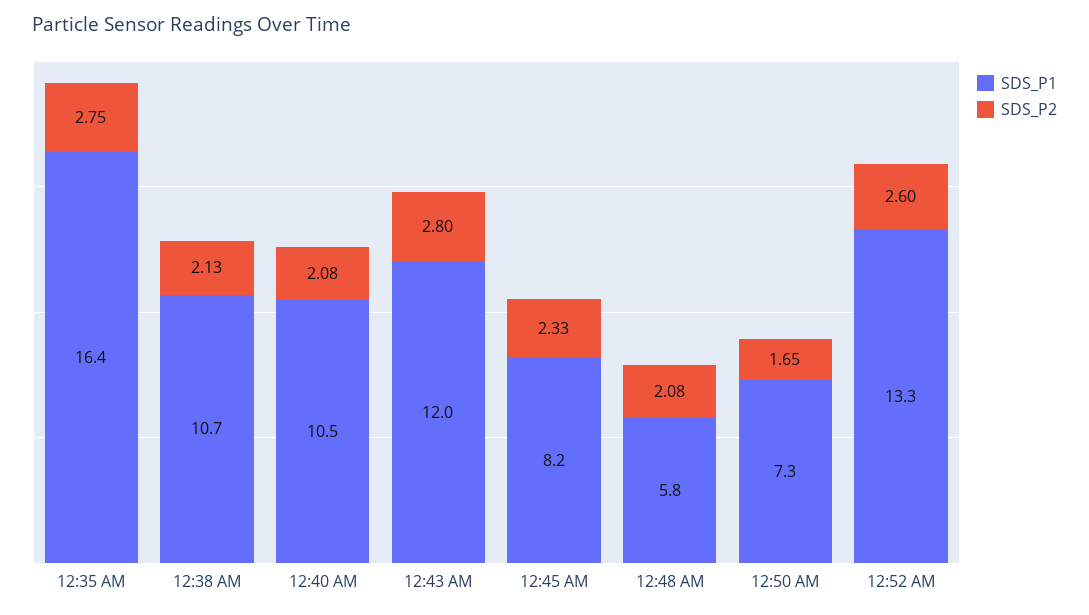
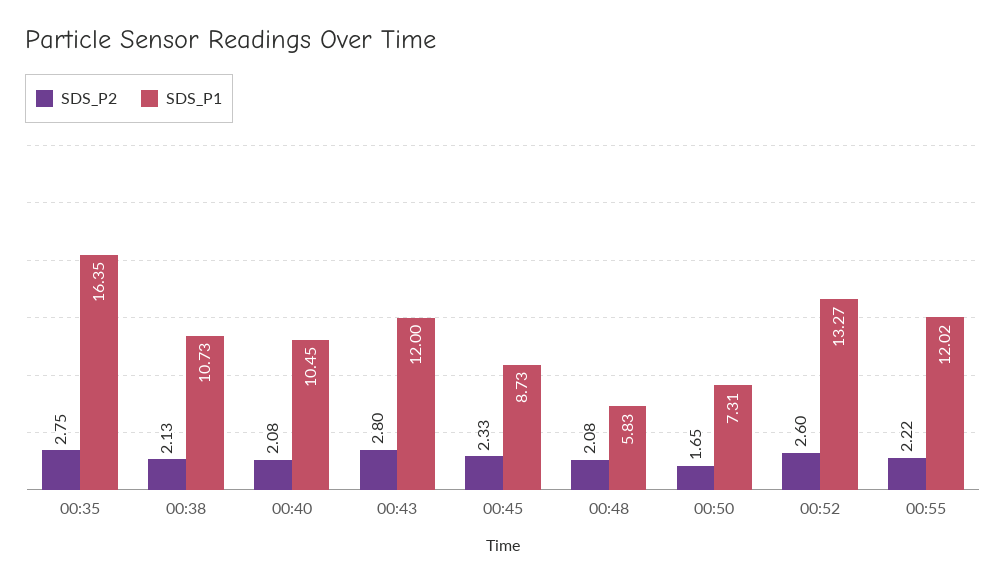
SDS_P1, 12:45 AM: 8.2 -> 8.73
SDS_P2, 00:55: none -> 2.22
SDS_P1, 00:55: none -> 12.02

